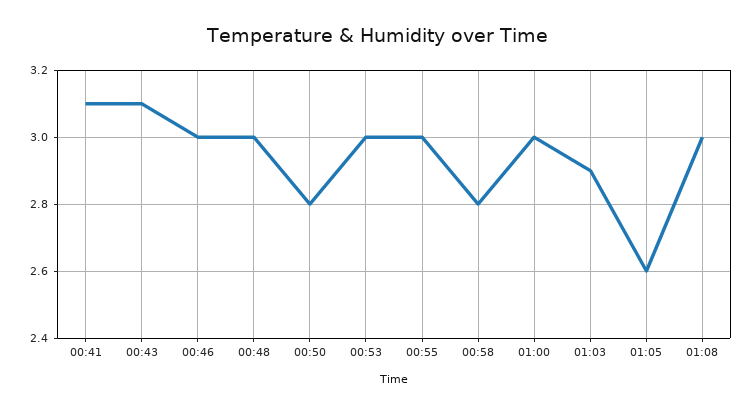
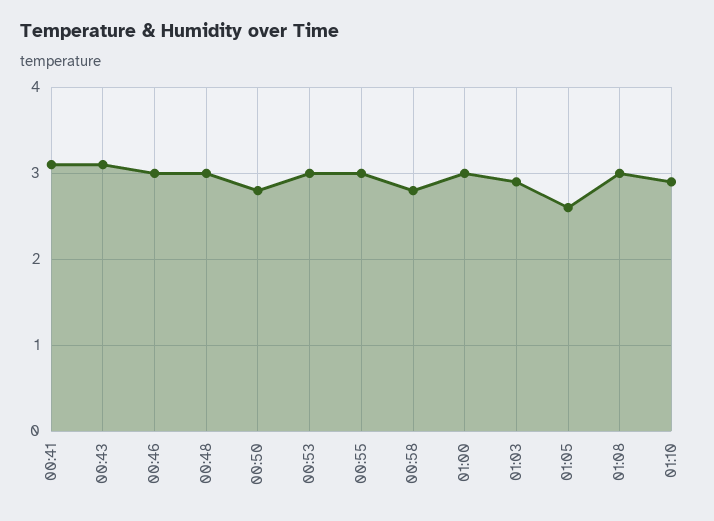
01:10: none -> 2.9

